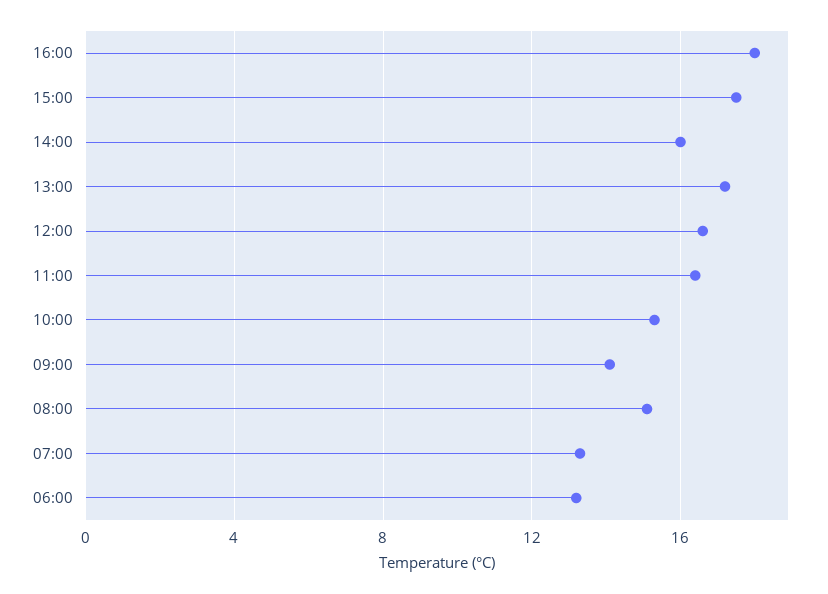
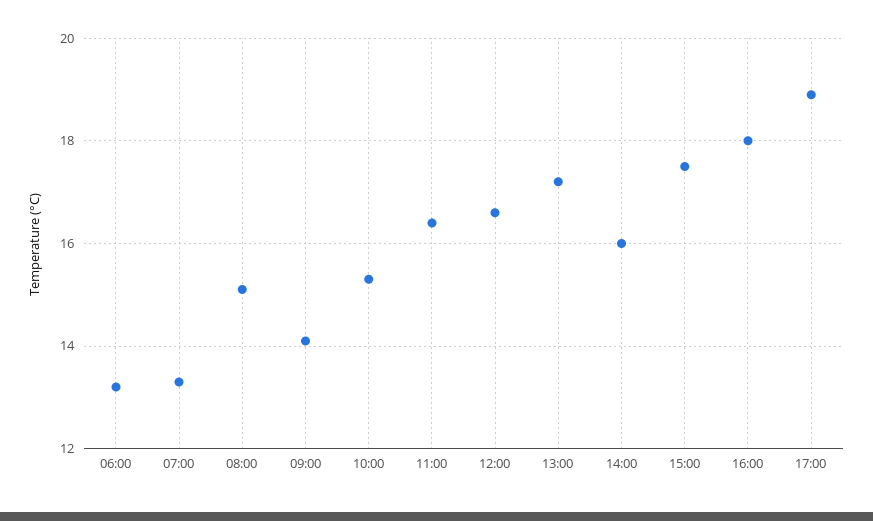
17:00: none -> 19

